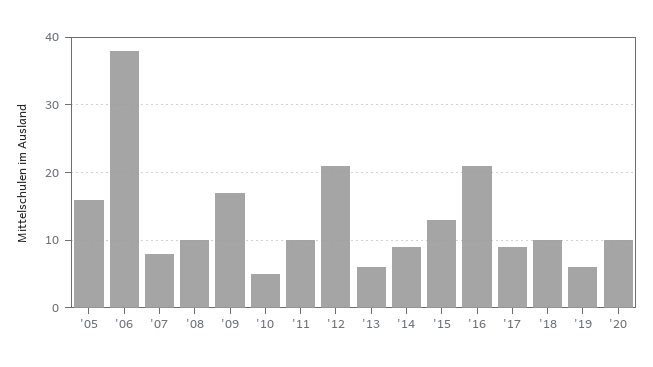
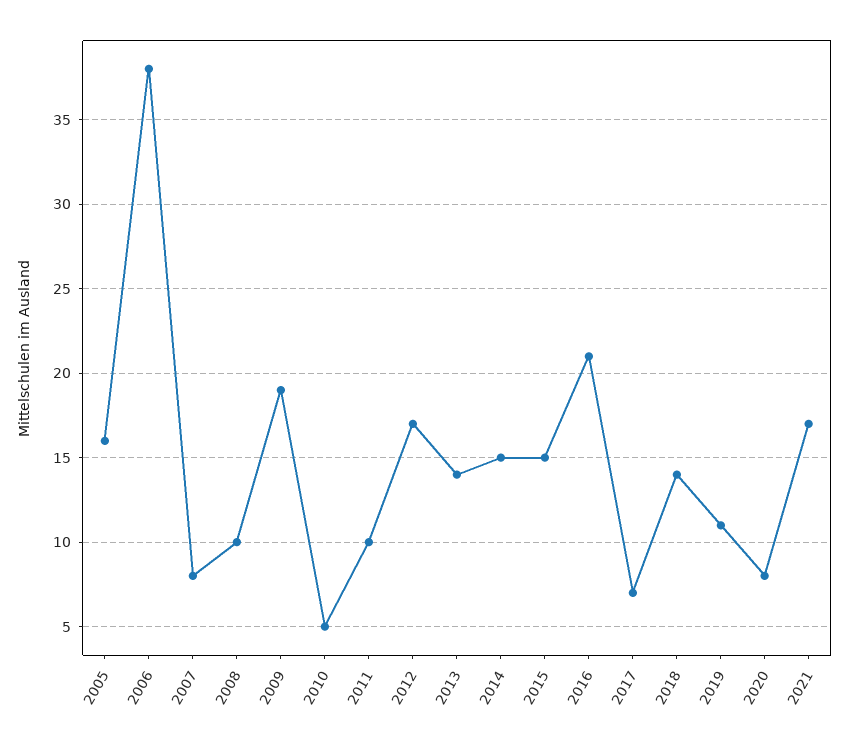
'09: 17 -> 19
'12: 21 -> 17
'13: 6 -> 14
'14: 9 -> 15
'15: 13 -> 15
'17: 9 -> 7
'18: 10 -> 14
'19: 6 -> 11
'20: 10 -> 8
2021: none -> 17

